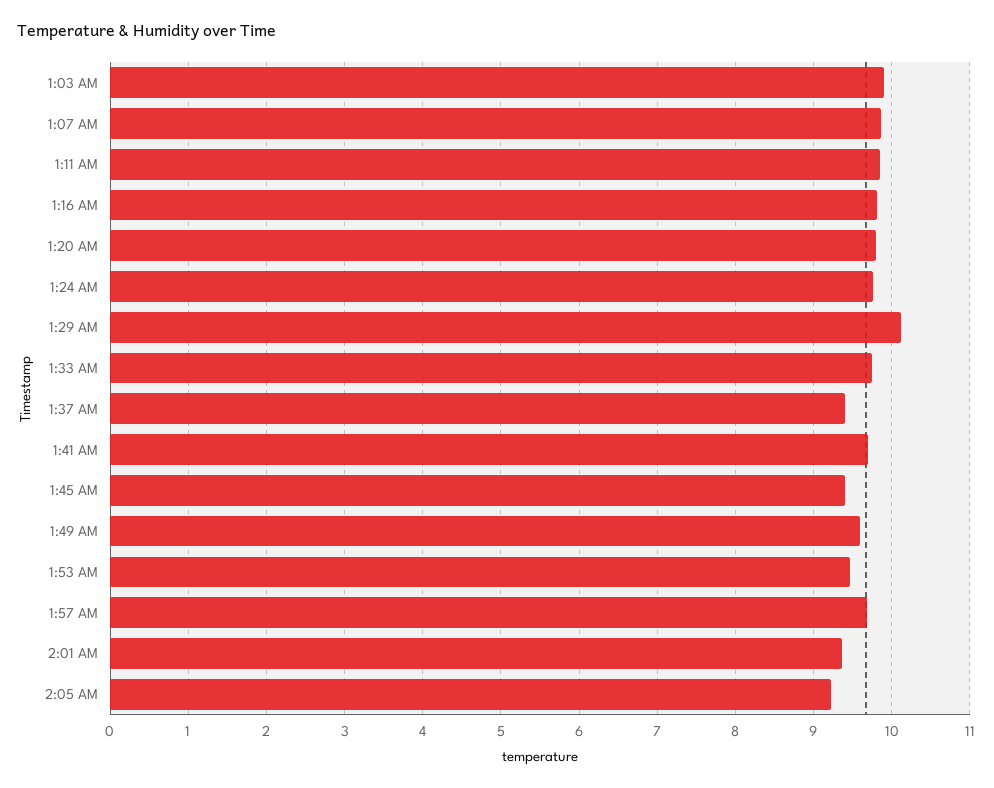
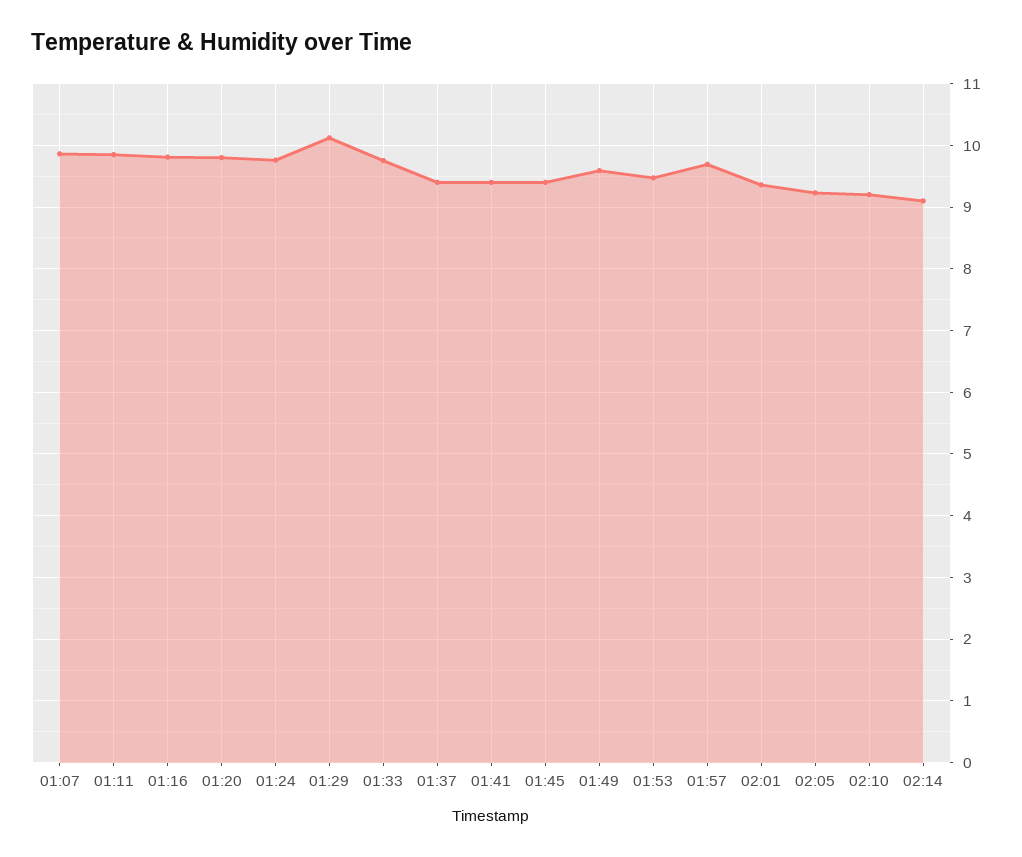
1:03 AM: 9.9 -> none
1:41 AM: 9.7 -> 9.4
02:10: none -> 9.2
02:14: none -> 9.1

